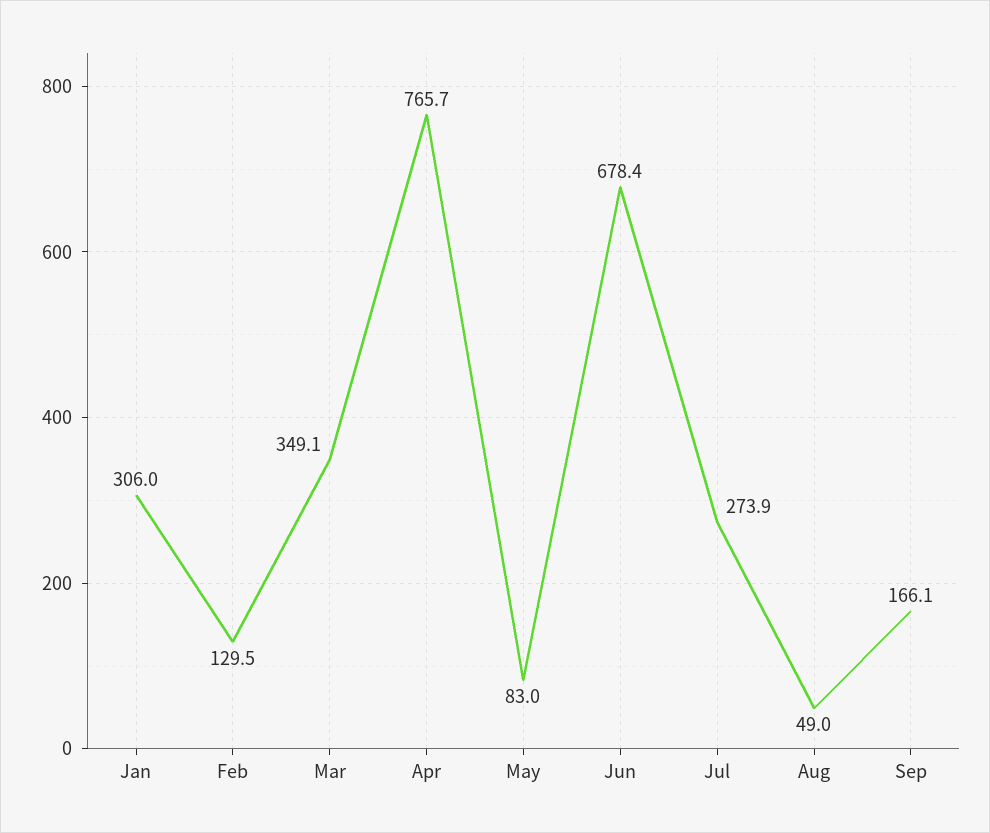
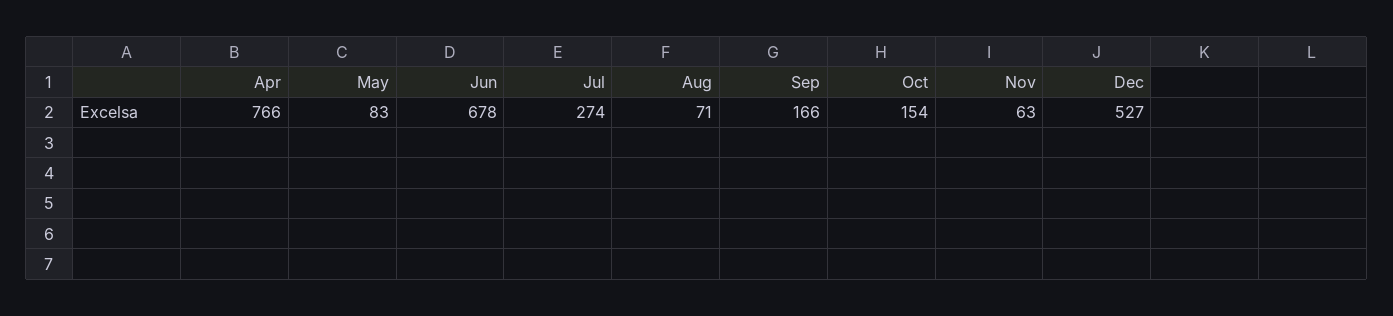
Jan: 306 -> none
Feb: 129.5 -> none
Mar: 349.1 -> none
Aug: 49 -> 71
Oct: none -> 154
Nov: none -> 63
Dec: none -> 527

